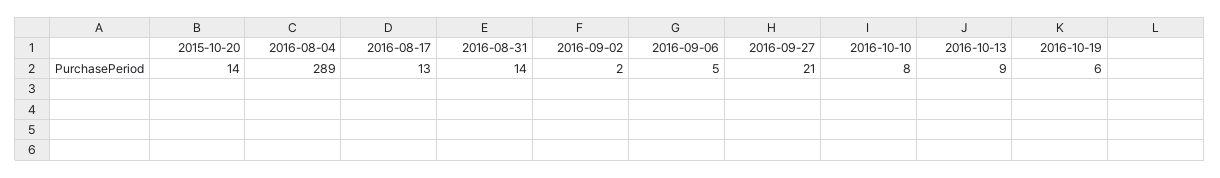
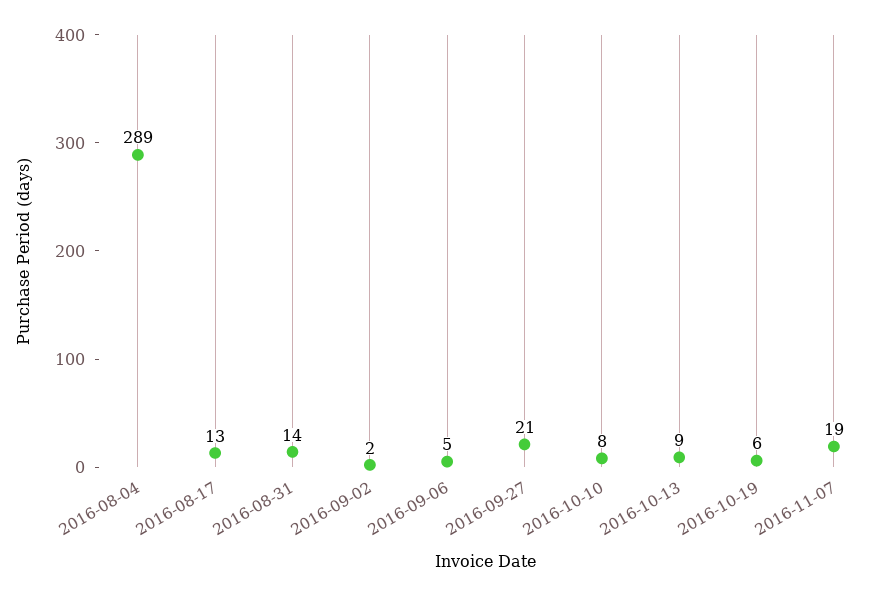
2015-10-20: 14 -> none
2016-11-07: none -> 19

